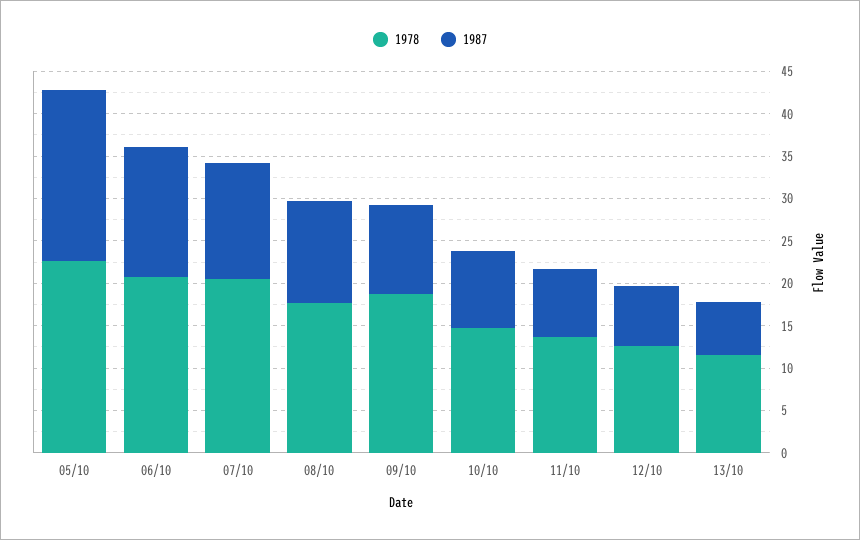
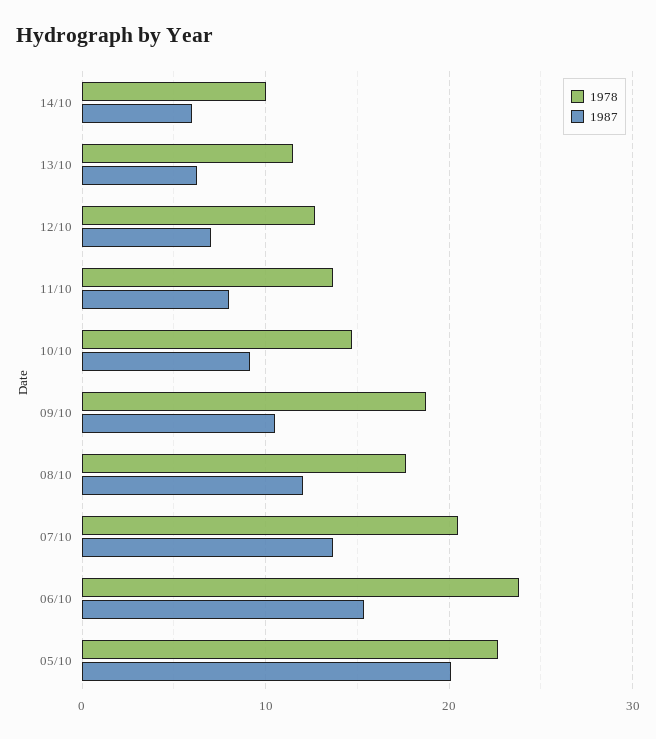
1978, 06/10: 21 -> 24
1978, 14/10: none -> 10
1987, 14/10: none -> 6

